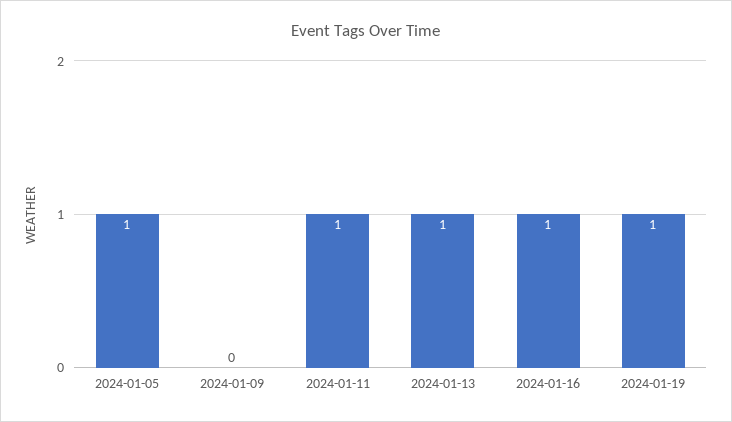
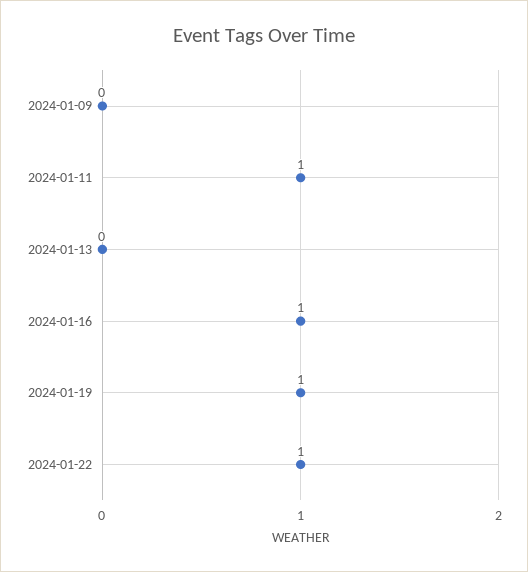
2024-01-05: 1 -> none
2024-01-13: 1 -> 0
2024-01-22: none -> 1

